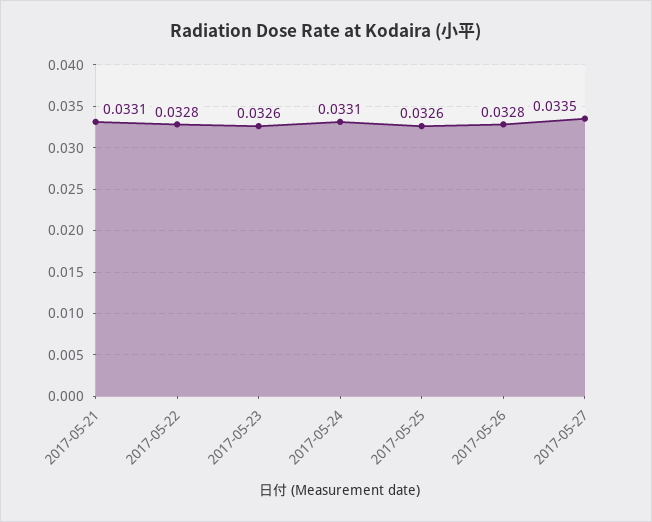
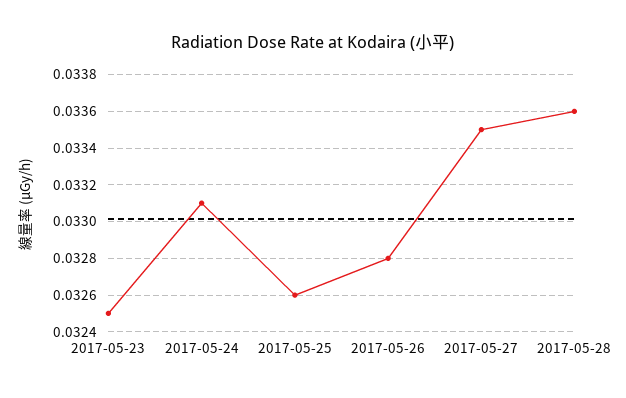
2017-05-21: 0.0331 -> none
2017-05-22: 0.0328 -> none
2017-05-23: 0.0326 -> 0.0325
2017-05-28: none -> 0.0336

